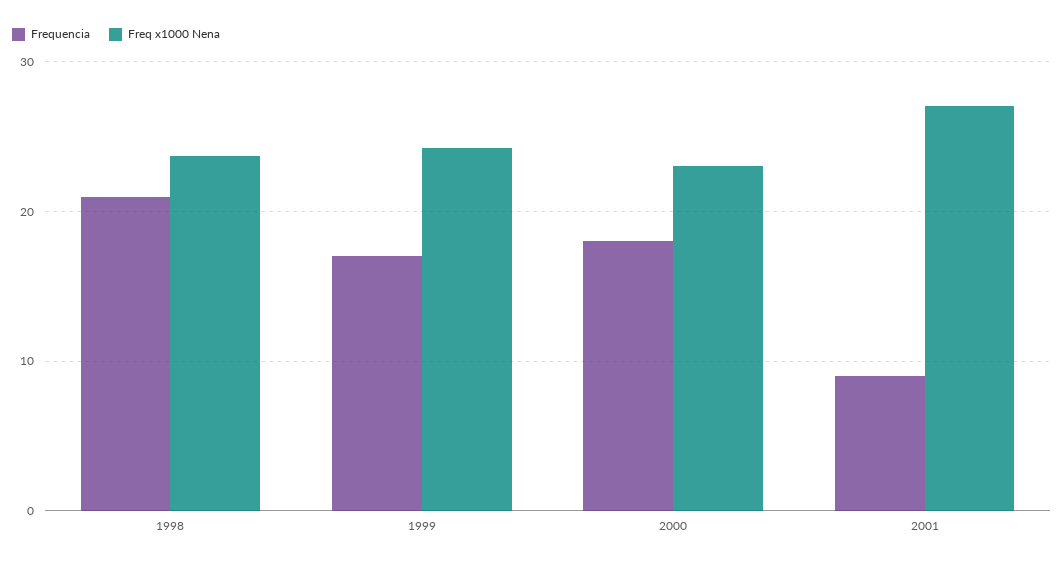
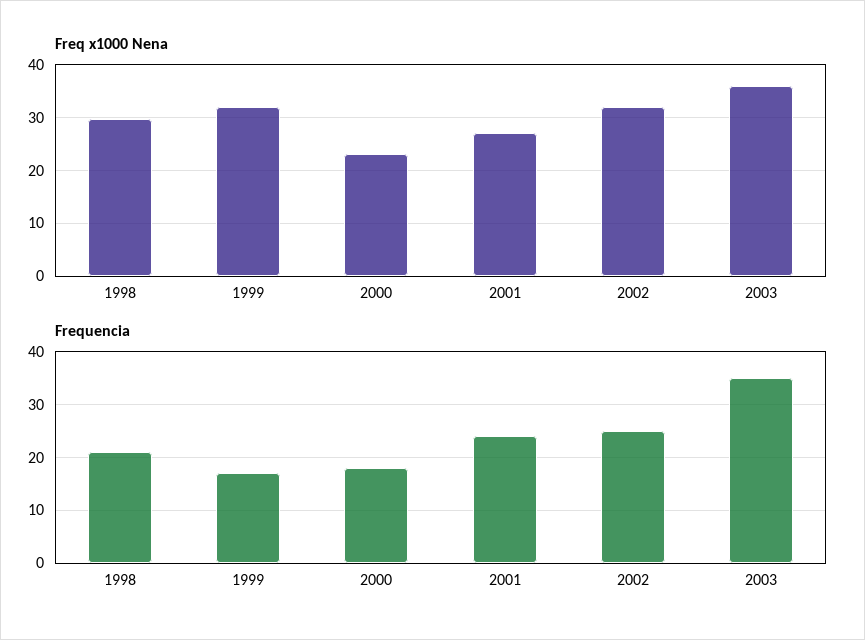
Freq x1000 Nena, 1998: 24 -> 30
Freq x1000 Nena, 1999: 24 -> 32
Frequencia, 2001: 9 -> 25
Freq x1000 Nena, 2002: none -> 32
Freq x1000 Nena, 2003: none -> 36
Frequencia, 2002: none -> 25
Frequencia, 2003: none -> 35

